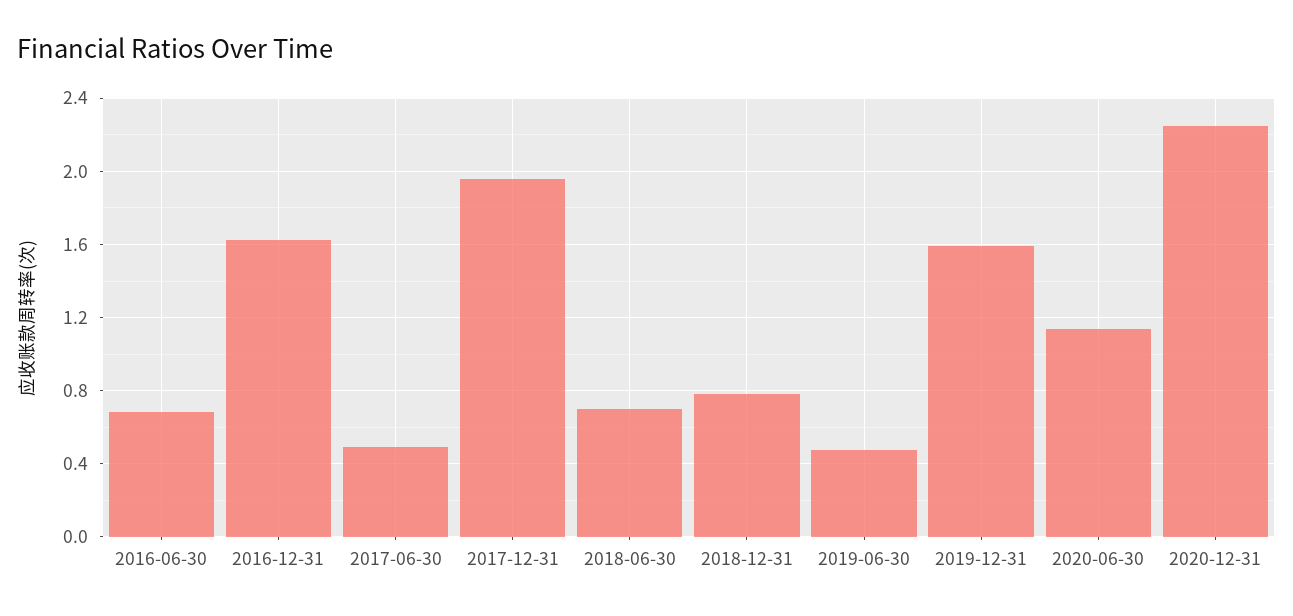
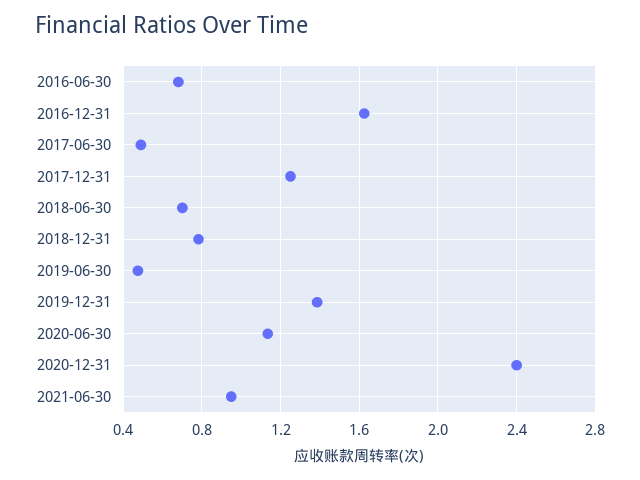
2017-12-31: 1.95 -> 1.25
2019-12-31: 1.6 -> 1.4
2020-12-31: 2.25 -> 2.4
2021-06-30: none -> 0.95

